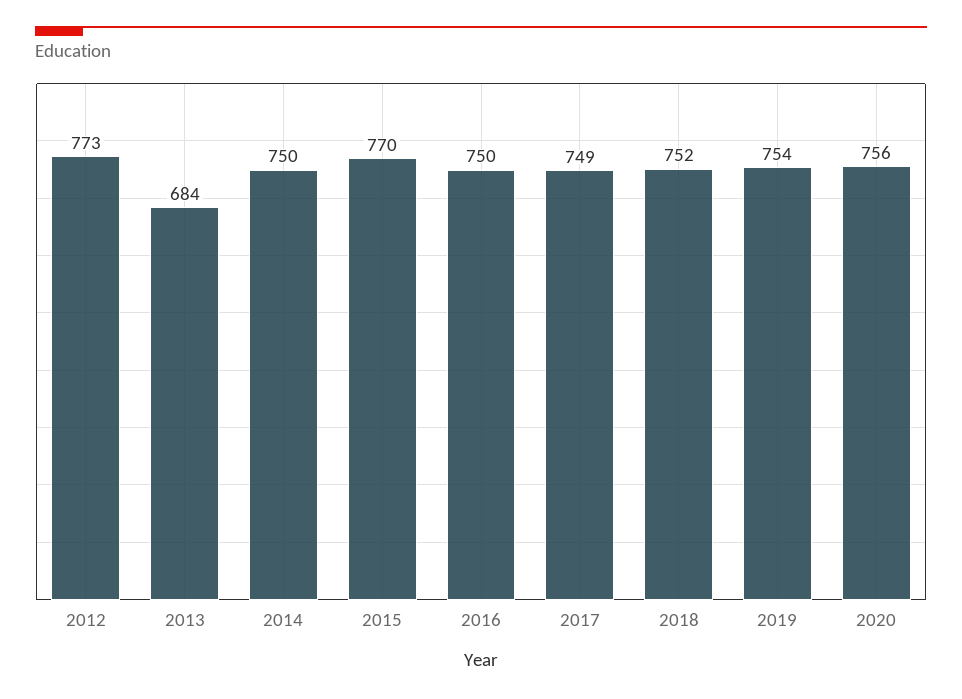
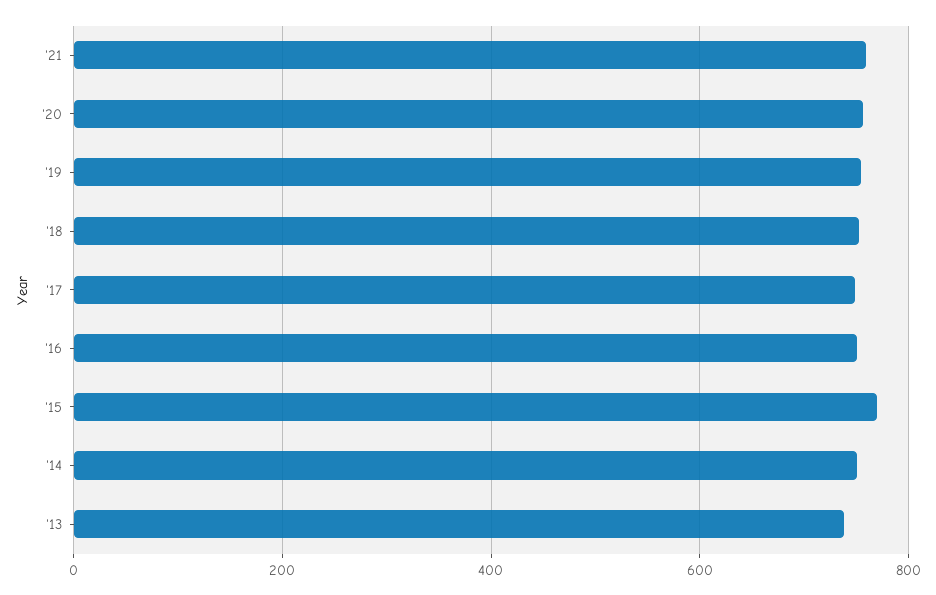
2012: 773 -> none
2013: 684 -> 740
'21: none -> 760

